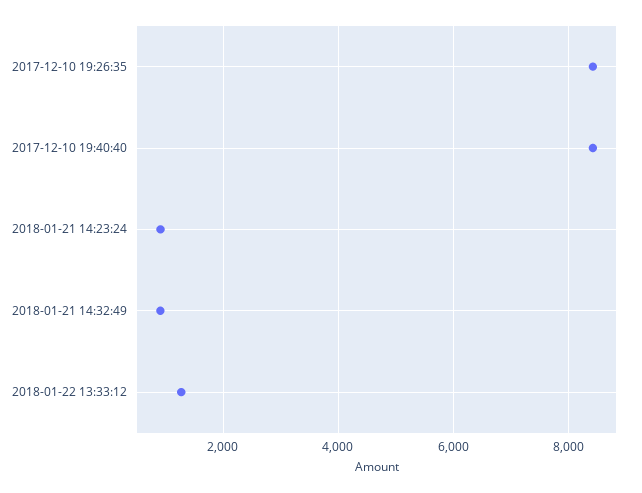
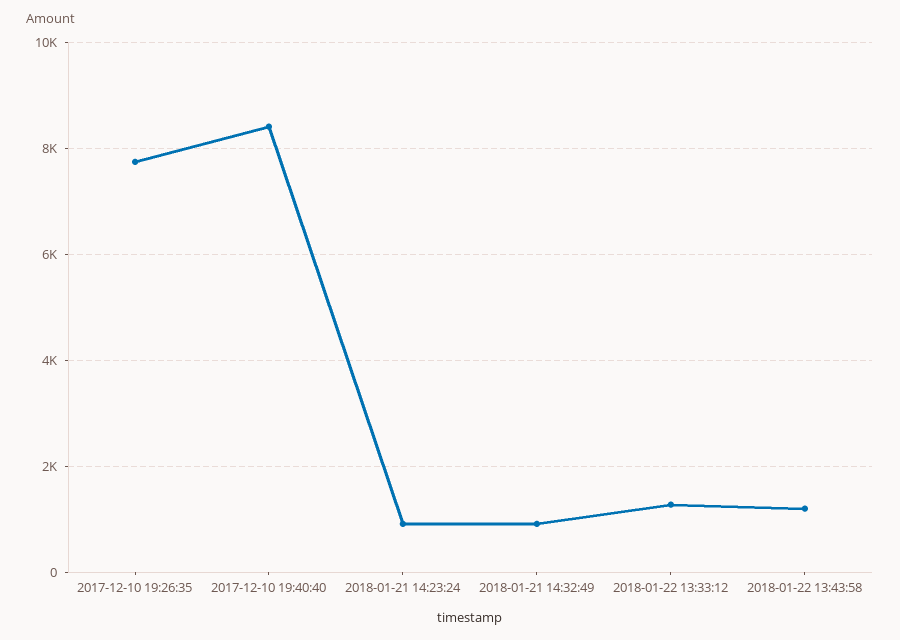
2017-12-10 19:26:35: 8400 -> 7800
2018-01-22 13:43:58: none -> 1200

